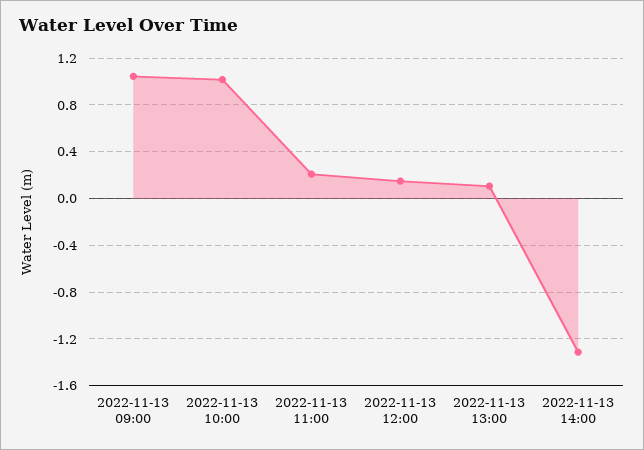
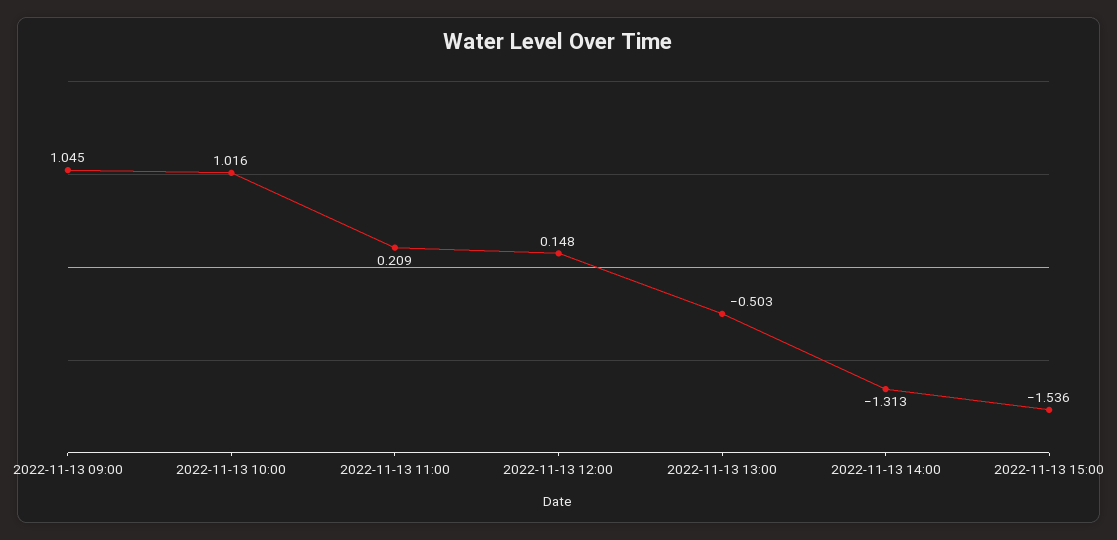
2022-11-13 13:00: 0.1 -> -0.503
2022-11-13 15:00: none -> -1.536

